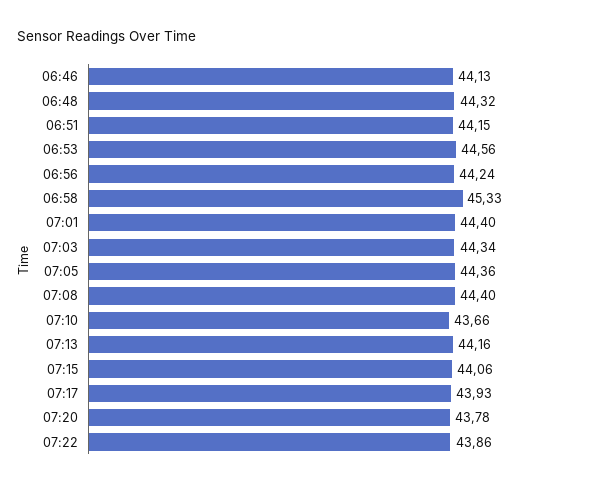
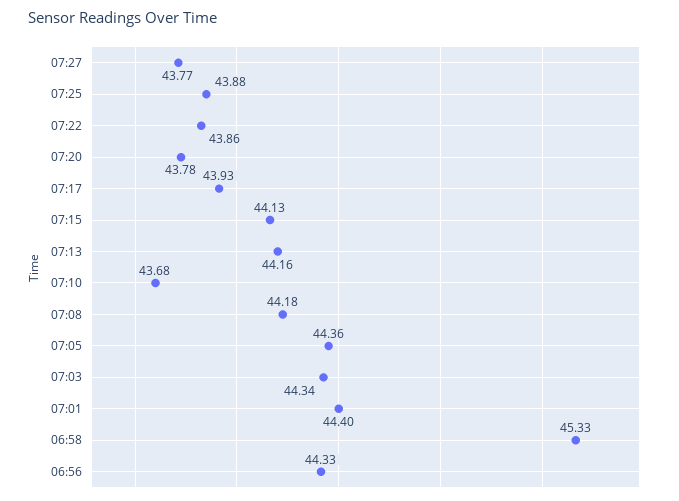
06:46: 44.13 -> none
06:48: 44.32 -> none
06:51: 44.15 -> none
06:53: 44.56 -> none
06:56: 44.24 -> 44.33
07:08: 44.4 -> 44.18
07:10: 43.66 -> 43.68
07:15: 44.06 -> 44.13
07:27: none -> 43.77
07:25: none -> 43.88

